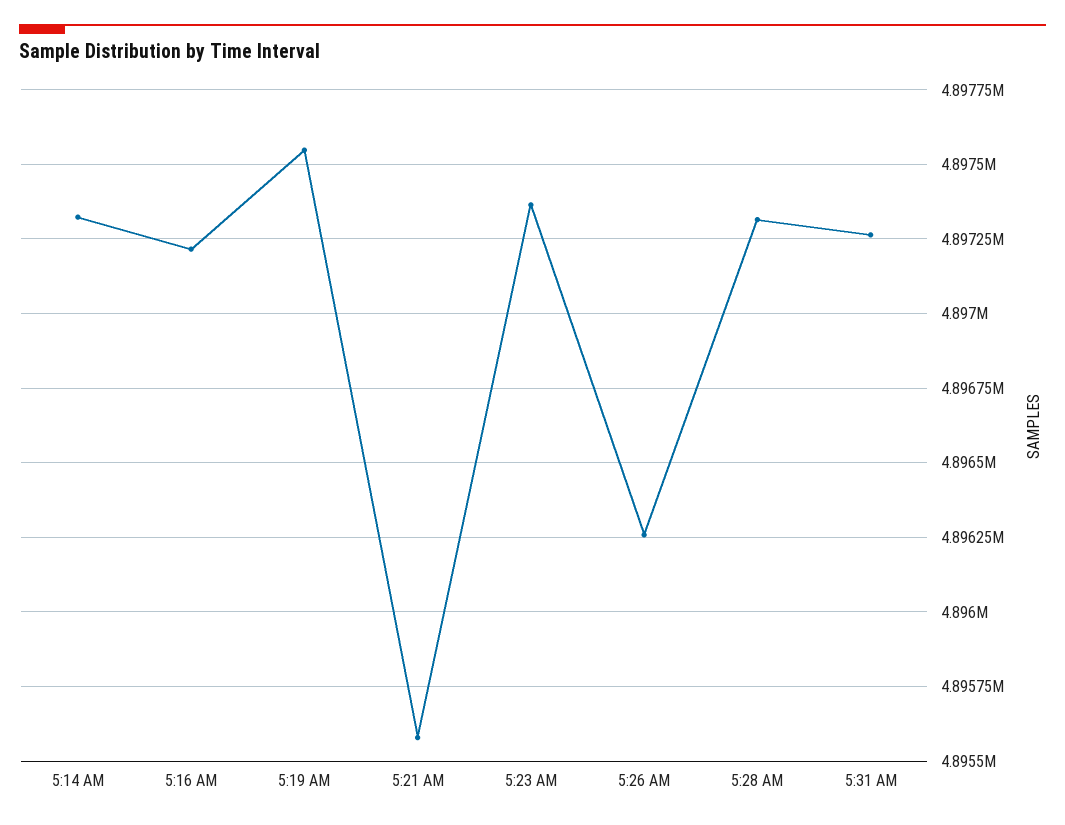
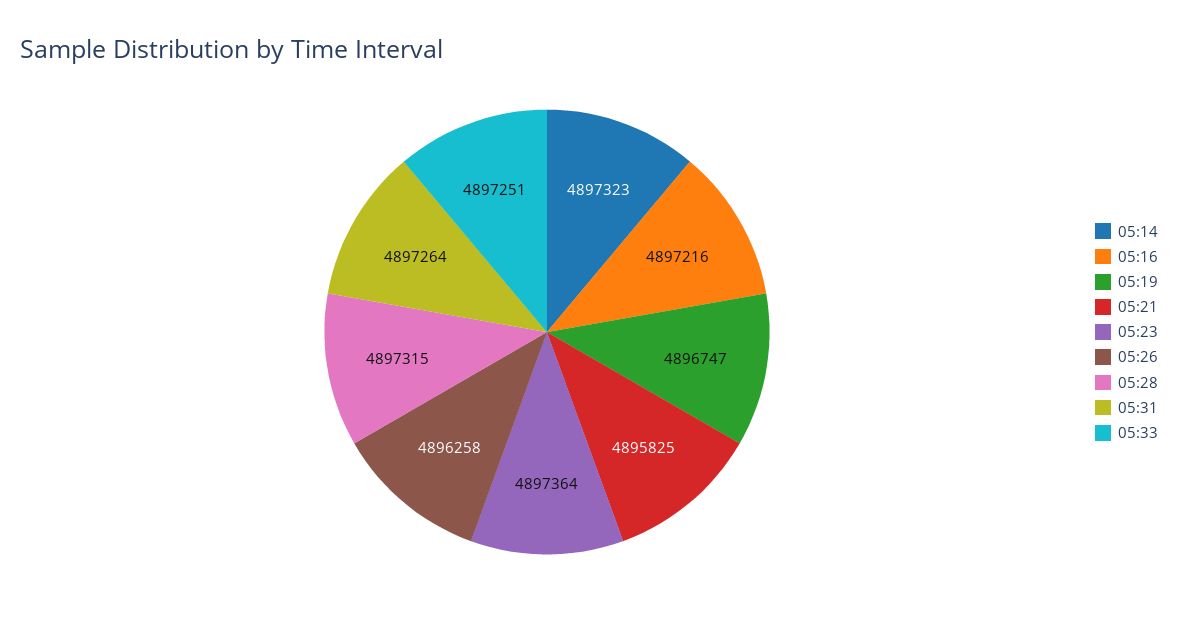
5:19 AM: 4897550 -> 4896747
5:21 AM: 4895575 -> 4895825
05:33: none -> 4897251

